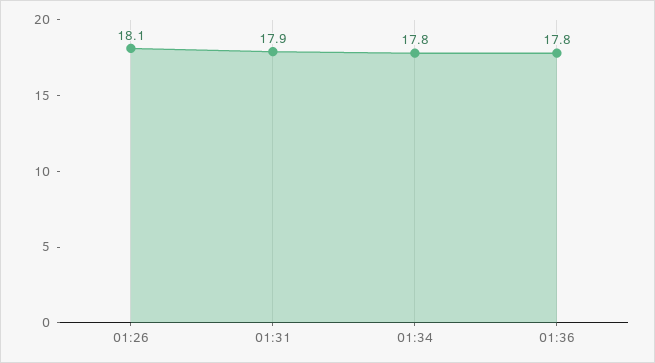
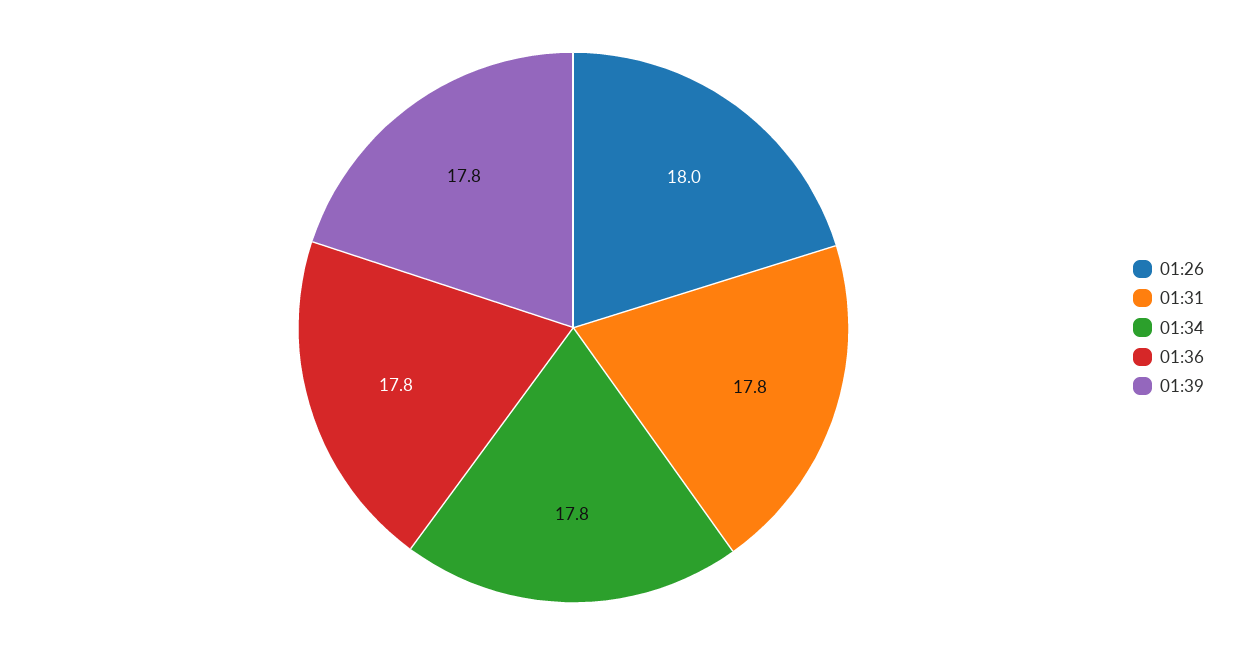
01:26: 18.1 -> 18
01:31: 17.9 -> 17.8
01:39: none -> 17.8

